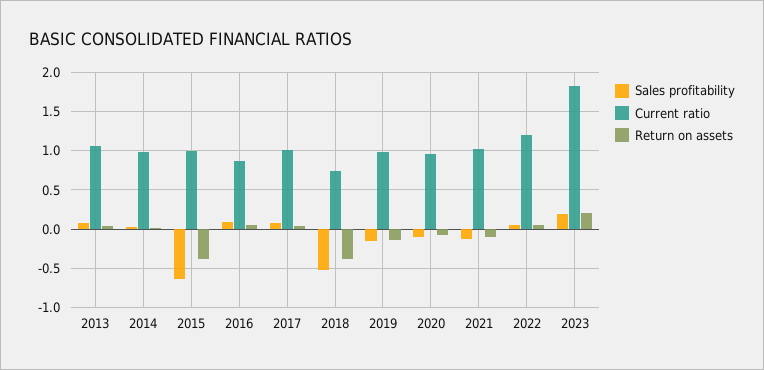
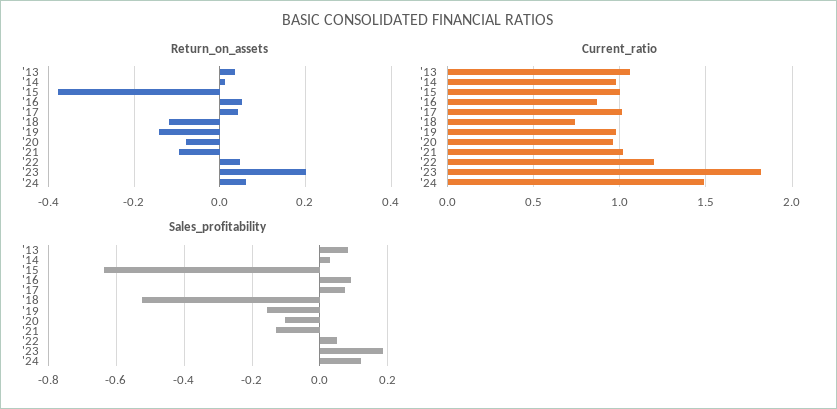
Return on assets, 2018: -0.4 -> -0.12
Return on assets, '24: none -> 0.06
Current ratio, '24: none -> 1.5
Sales profitability, '24: none -> 0.12

